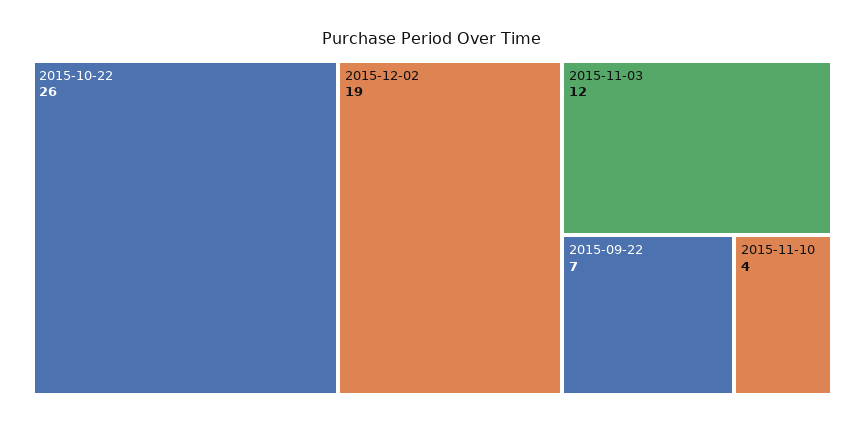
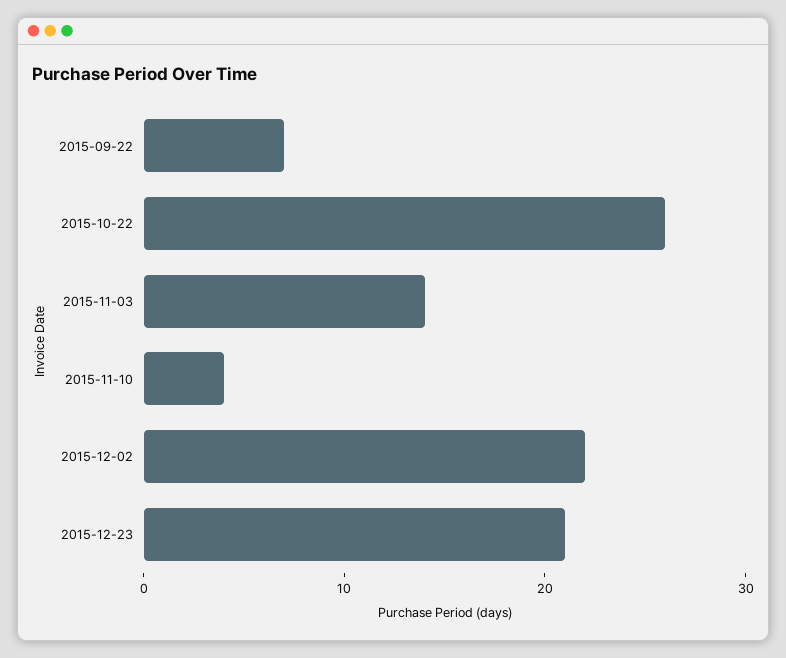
2015-12-02: 19 -> 22
2015-11-03: 12 -> 14
2015-12-23: none -> 21

